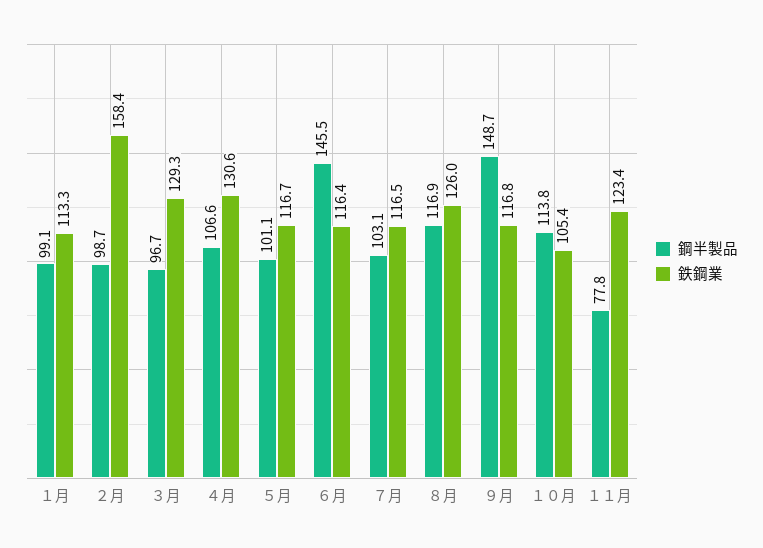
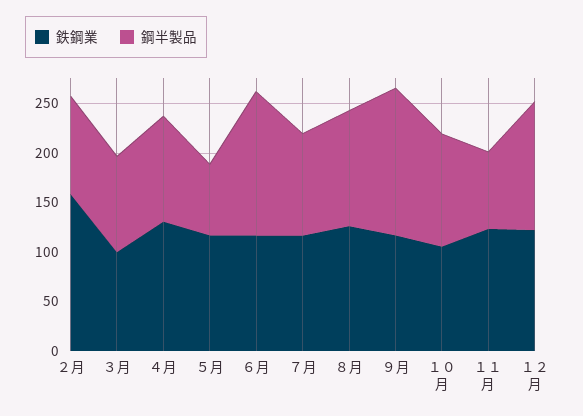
鋼半製品, １月: 99.1 -> none
鉄鋼業, １月: 113.3 -> none
鉄鋼業, ３月: 129.3 -> 100
鋼半製品, ５月: 101.1 -> 70
鉄鋼業, １２月: none -> 120
鋼半製品, １２月: none -> 130

